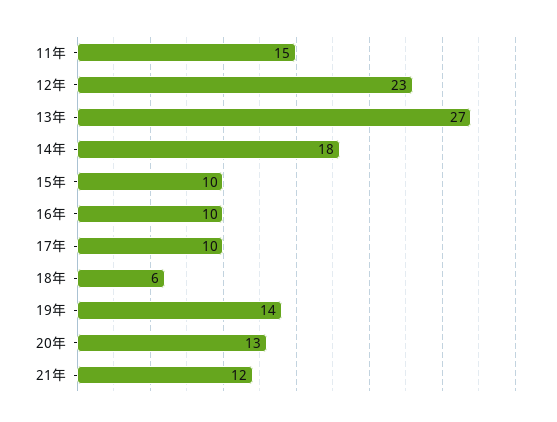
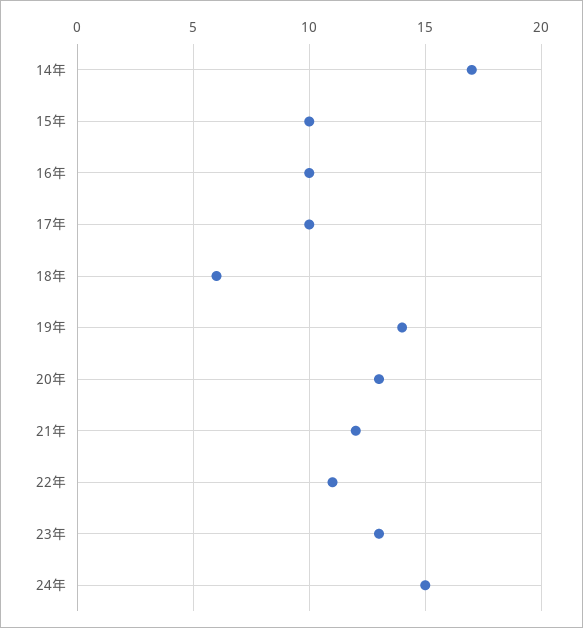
11年: 15 -> none
12年: 23 -> none
13年: 27 -> none
14年: 18 -> 17
22年: none -> 11
23年: none -> 13
24年: none -> 15

